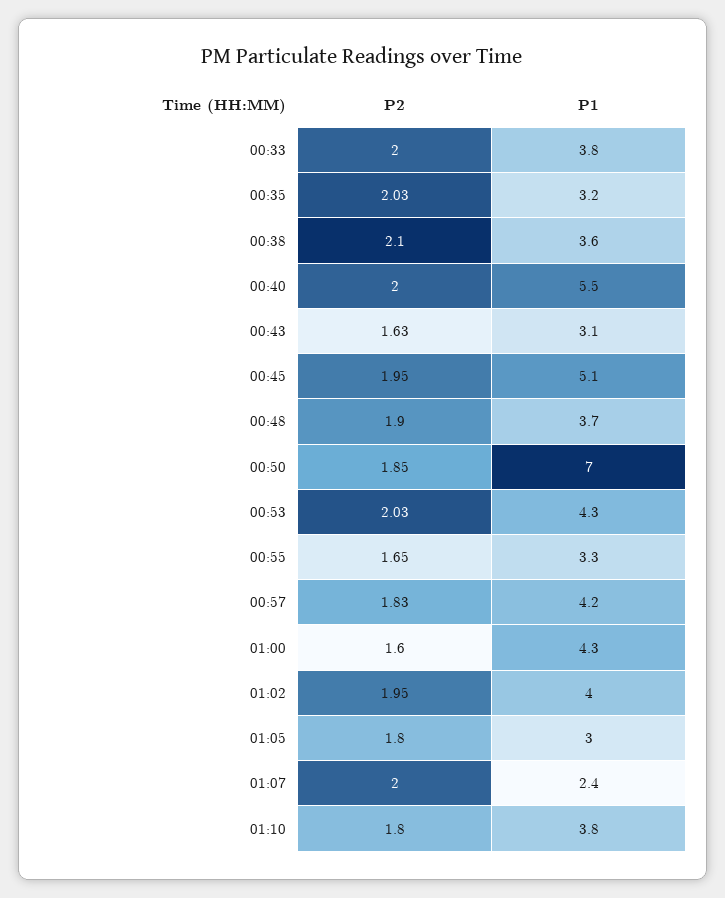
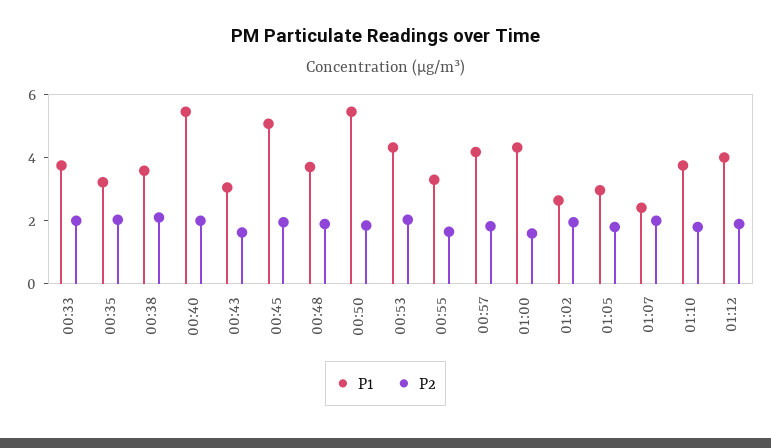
P1, 00:50: 7 -> 5.5
P1, 01:02: 4 -> 2.5
P1, 01:12: none -> 4
P2, 01:12: none -> 2

